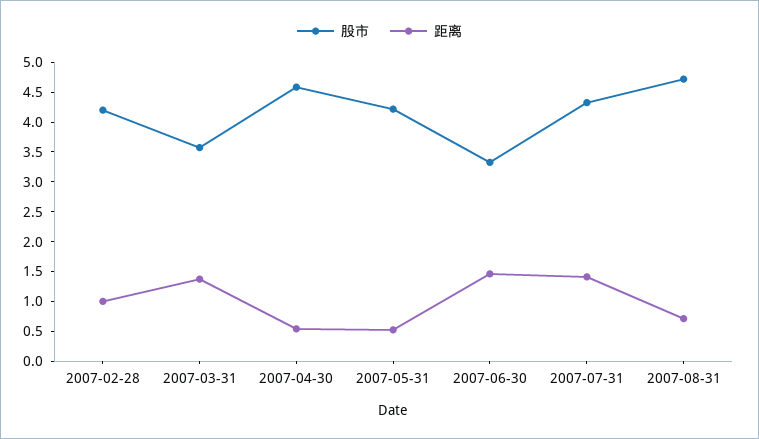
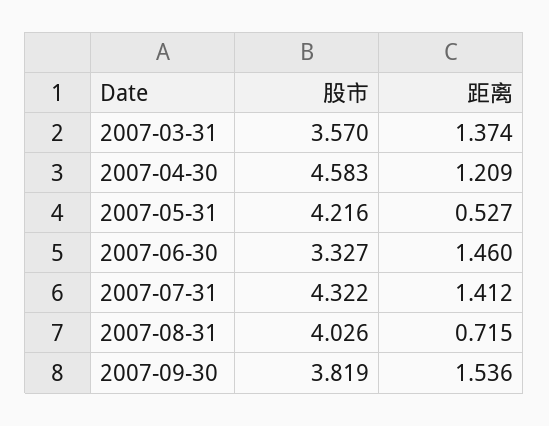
股市, 2007-02-28: 4.25 -> none
距离, 2007-02-28: 1 -> none
距离, 2007-04-30: 0.5 -> 1.209
股市, 2007-08-31: 4.75 -> 4.026
股市, 2007-09-30: none -> 3.819
距离, 2007-09-30: none -> 1.536

